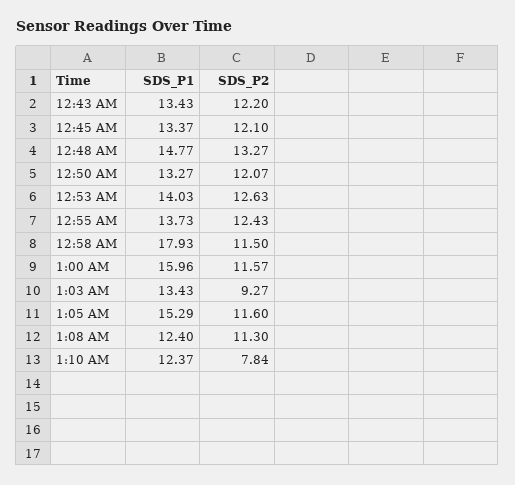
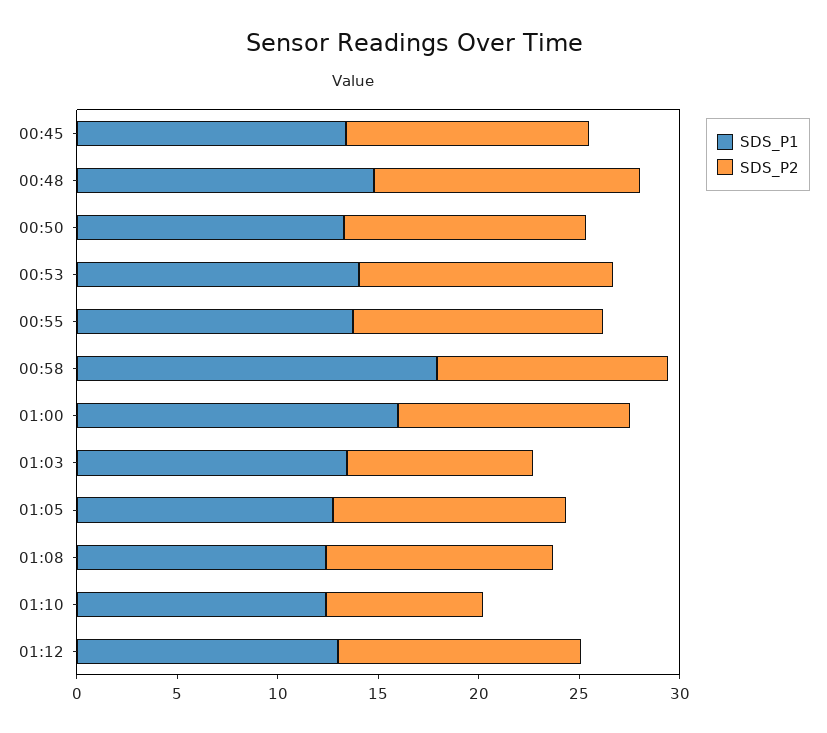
SDS_P1, 12:43 AM: 13.43 -> none
SDS_P2, 12:43 AM: 12.2 -> none
SDS_P1, 1:05 AM: 15.29 -> 13
SDS_P1, 01:12: none -> 13
SDS_P2, 01:12: none -> 12

